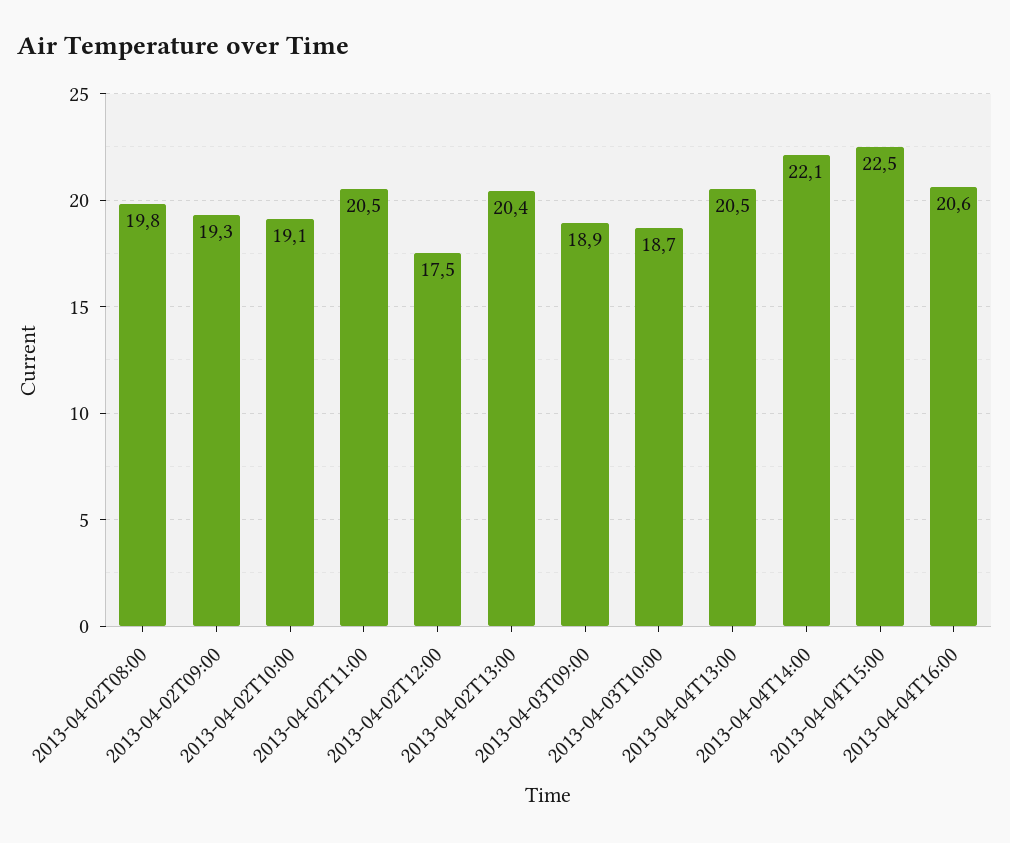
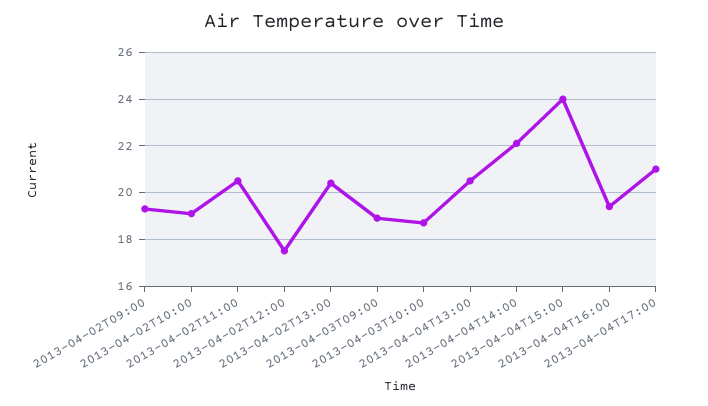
2013-04-02T08:00: 19.8 -> none
2013-04-04T15:00: 22.5 -> 24
2013-04-04T16:00: 20.6 -> 19.5
2013-04-04T17:00: none -> 21

